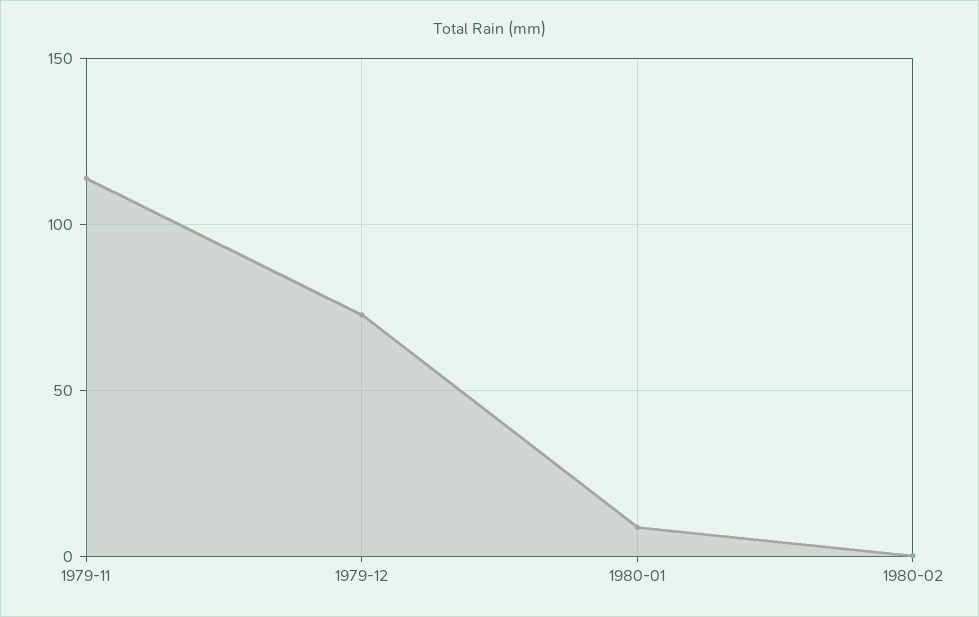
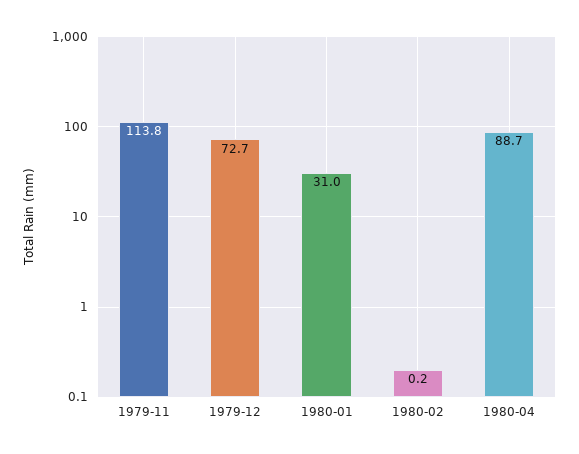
1980-01: 10 -> 31
1980-04: none -> 88.7

